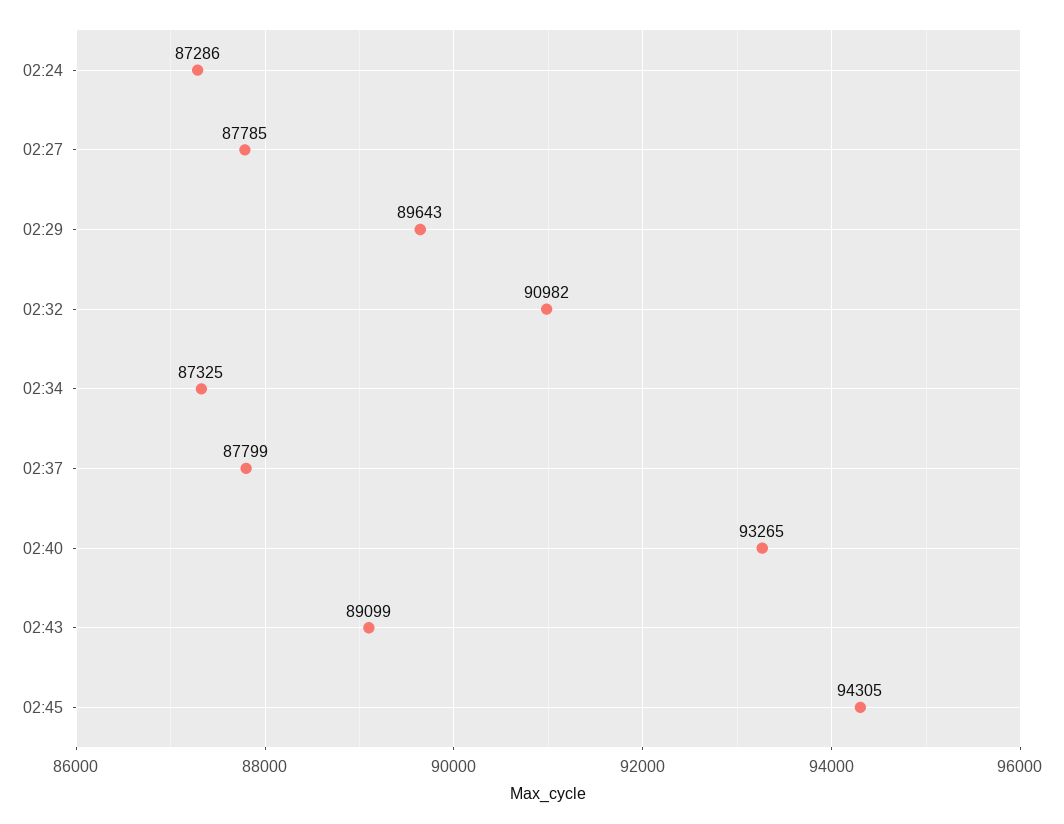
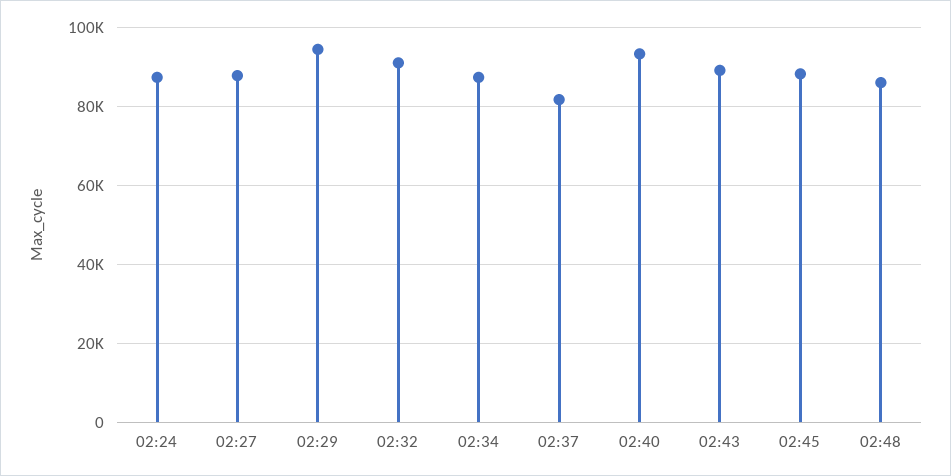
02:29: 89643 -> 94000
02:37: 87799 -> 82000
02:45: 94305 -> 88000
02:48: none -> 86000

